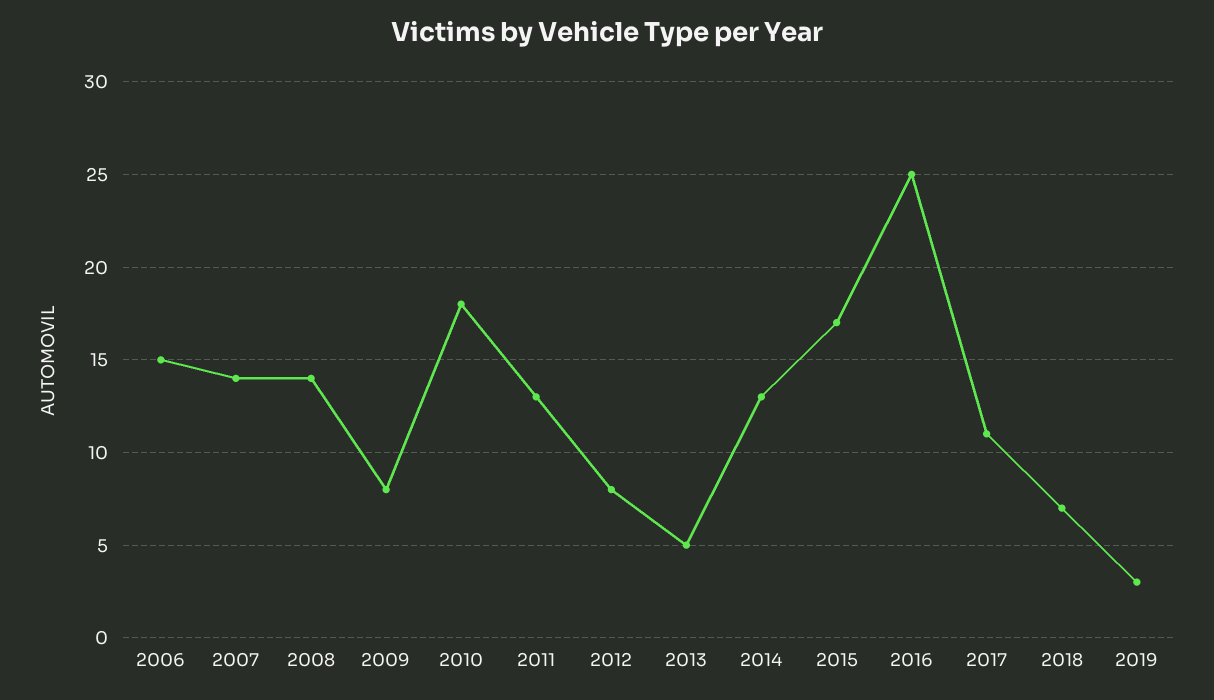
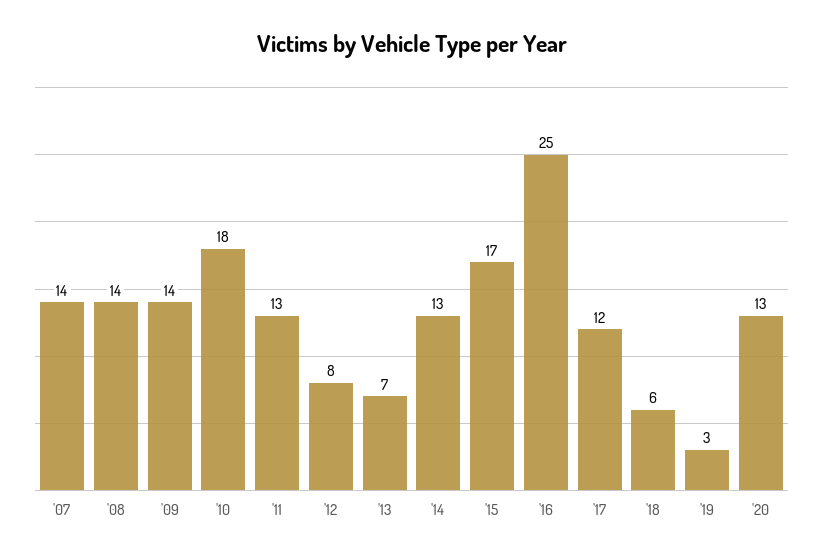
2006: 15 -> none
2009: 8 -> 14
2013: 5 -> 7
2017: 11 -> 12
2018: 7 -> 6
'20: none -> 13

